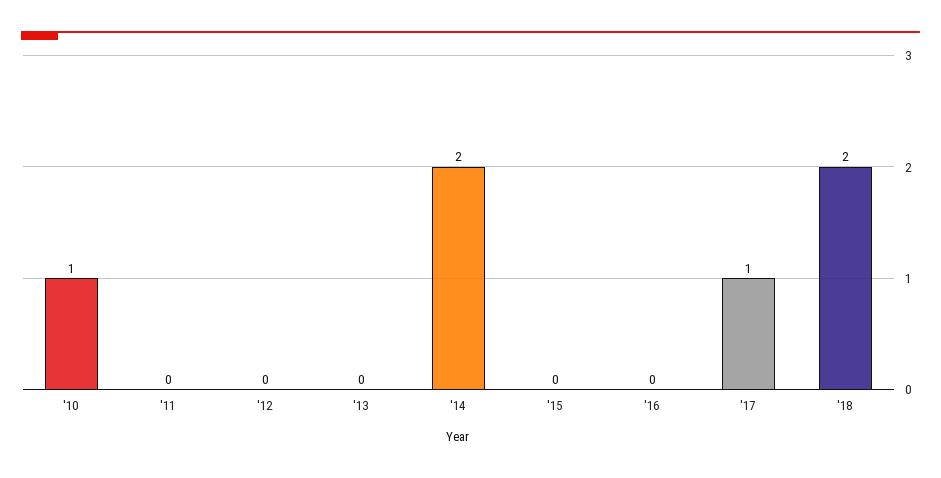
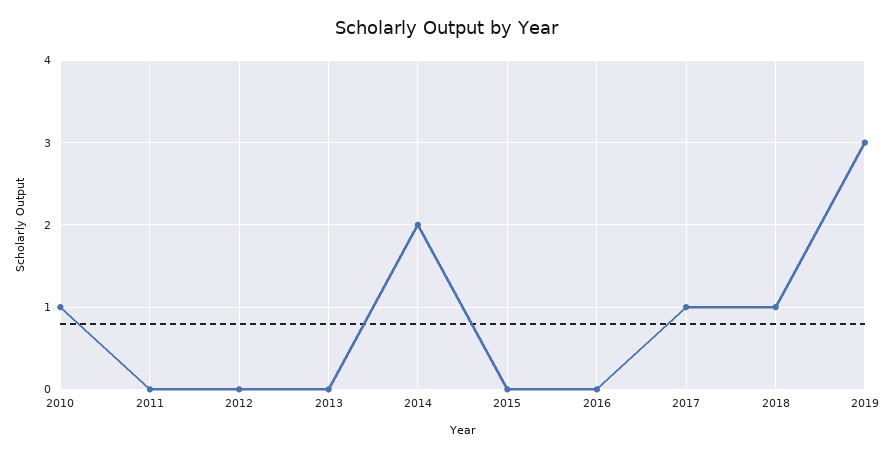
'18: 2 -> 1
2019: none -> 3

